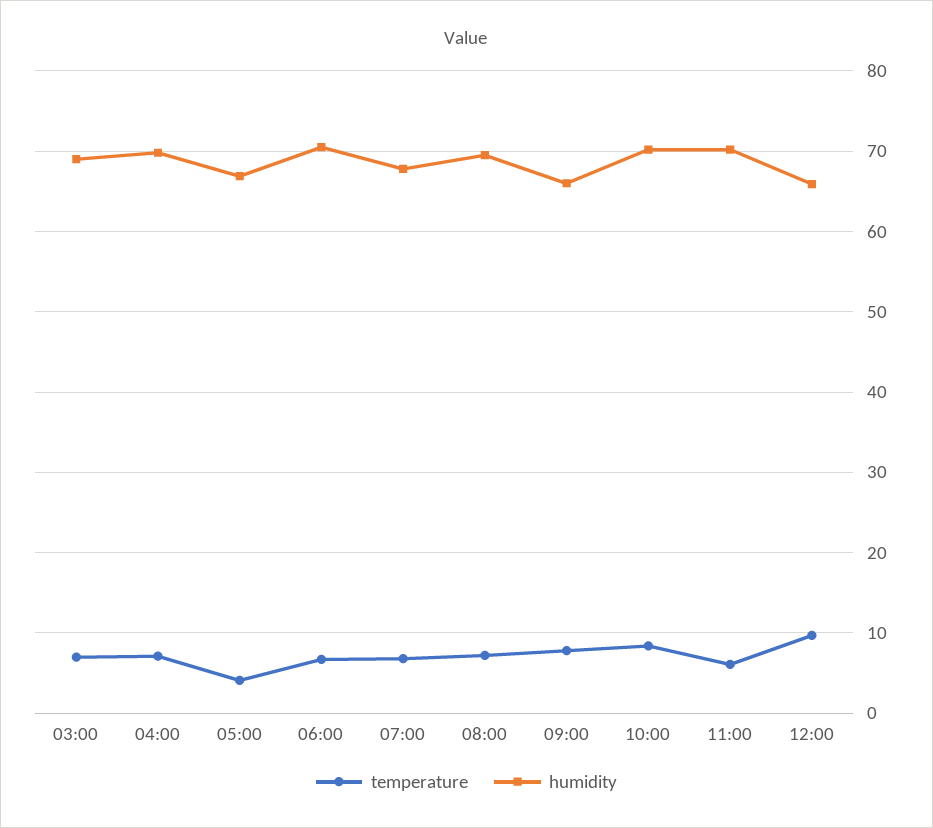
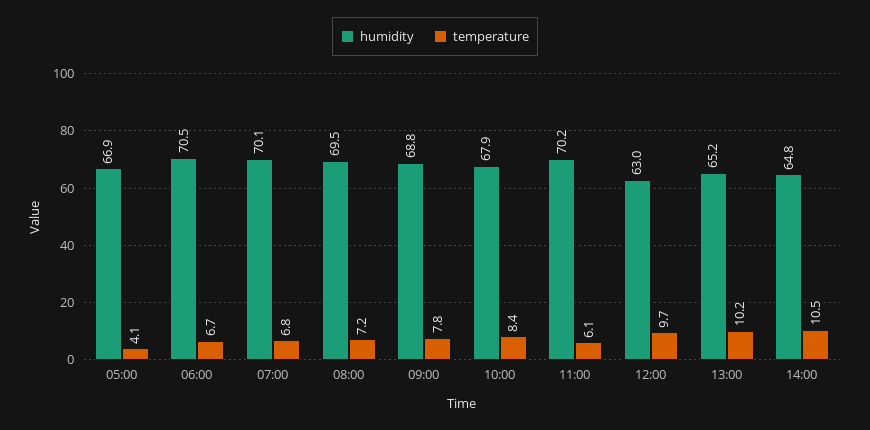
temperature, 03:00: 7 -> none
humidity, 03:00: 69 -> none
temperature, 04:00: 7 -> none
humidity, 04:00: 70 -> none
humidity, 07:00: 68 -> 70.1
humidity, 09:00: 66 -> 68.8
humidity, 10:00: 70 -> 67.9
humidity, 12:00: 66 -> 63
humidity, 13:00: none -> 65.2
temperature, 13:00: none -> 10.2
humidity, 14:00: none -> 64.8
temperature, 14:00: none -> 10.5

